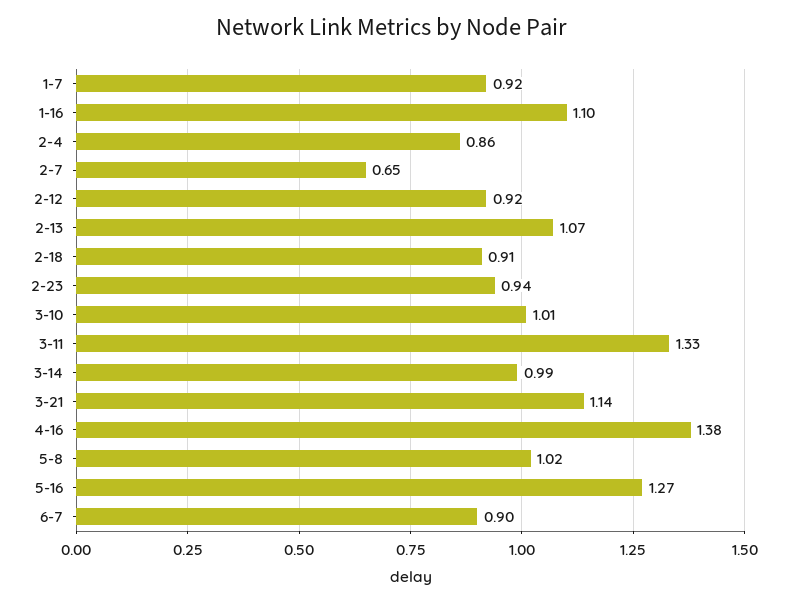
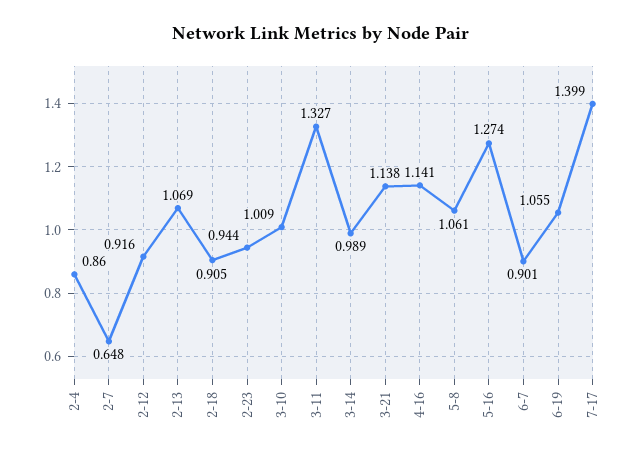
1-7: 0.92 -> none
1-16: 1.1 -> none
4-16: 1.38 -> 1.141
5-8: 1.02 -> 1.061
6-19: none -> 1.055
7-17: none -> 1.399

